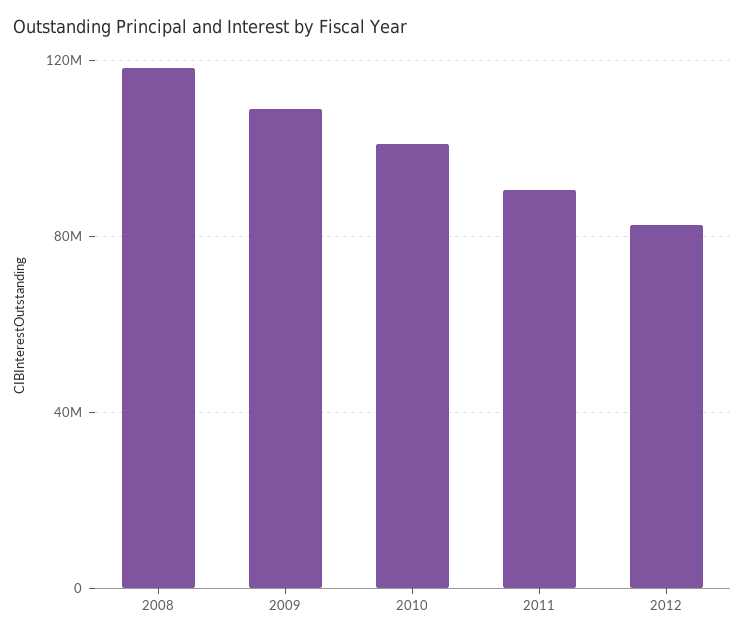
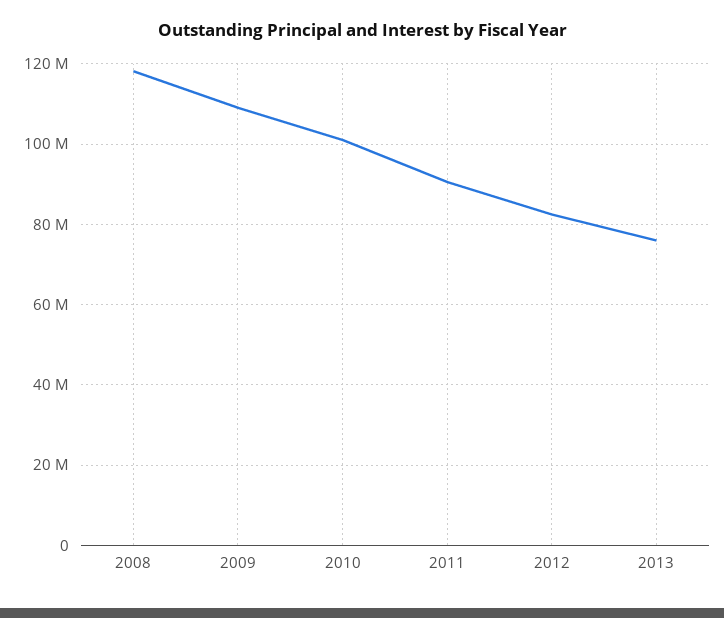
2013: none -> 76000000

